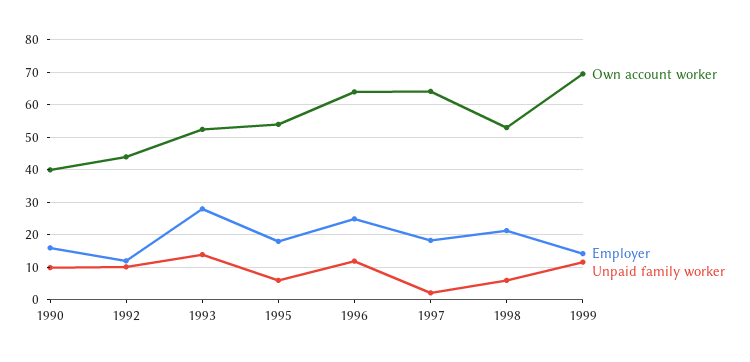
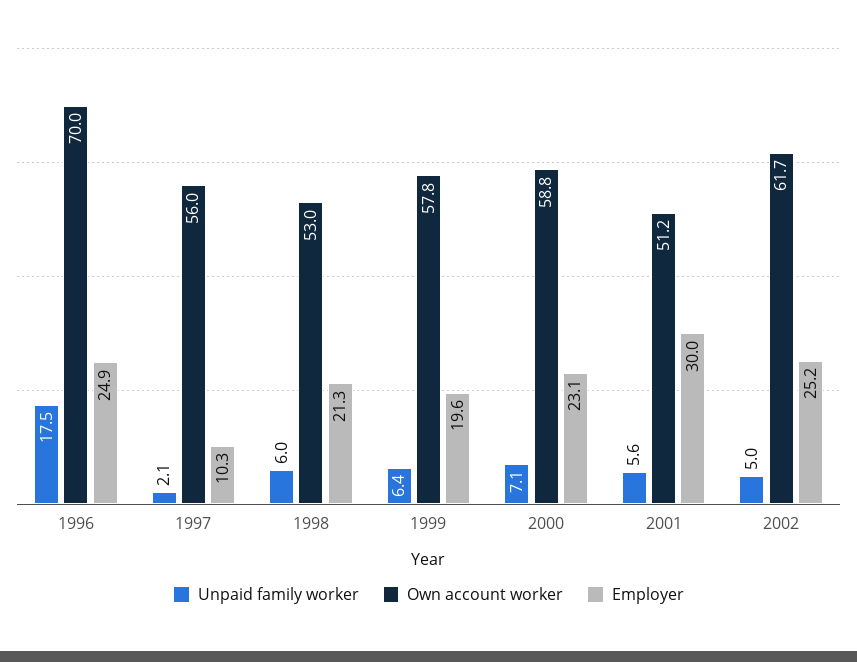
Own account worker, 1990: 40 -> none
Employer, 1990: 16 -> none
Unpaid family worker, 1990: 10 -> none
Own account worker, 1992: 44 -> none
Employer, 1992: 12 -> none
Unpaid family worker, 1992: 10 -> none
Own account worker, 1993: 52 -> none
Employer, 1993: 28 -> none
Unpaid family worker, 1993: 14 -> none
Own account worker, 1995: 54 -> none
Employer, 1995: 18 -> none
Unpaid family worker, 1995: 6 -> none
Own account worker, 1996: 64 -> 70
Unpaid family worker, 1996: 12 -> 17.5
Own account worker, 1997: 64 -> 56
Employer, 1997: 18 -> 10.3
Own account worker, 1999: 70 -> 57.8
Employer, 1999: 14 -> 19.6
Unpaid family worker, 1999: 12 -> 6.4
Unpaid family worker, 2000: none -> 7.1
Own account worker, 2000: none -> 58.8
Employer, 2000: none -> 23.1
Unpaid family worker, 2001: none -> 5.6
Own account worker, 2001: none -> 51.2
Employer, 2001: none -> 30
Unpaid family worker, 2002: none -> 5
Own account worker, 2002: none -> 61.7
Employer, 2002: none -> 25.2

